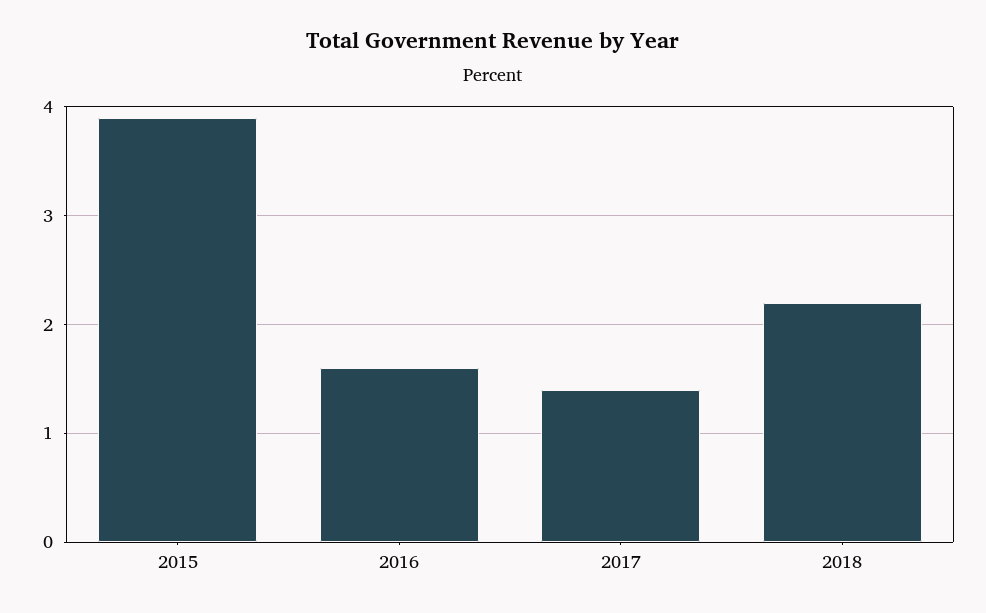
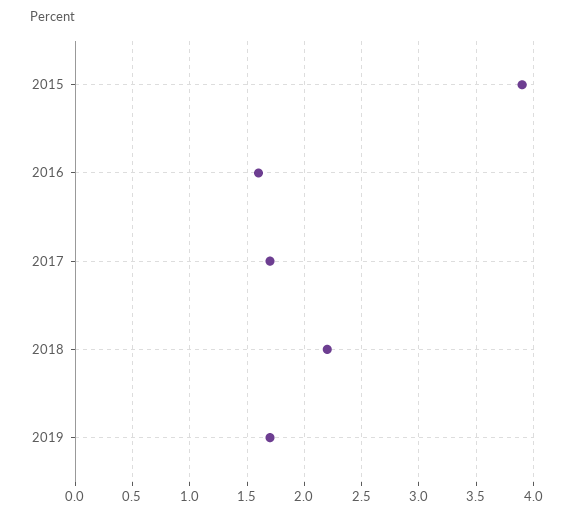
2017: 1.4 -> 1.7
2019: none -> 1.7

